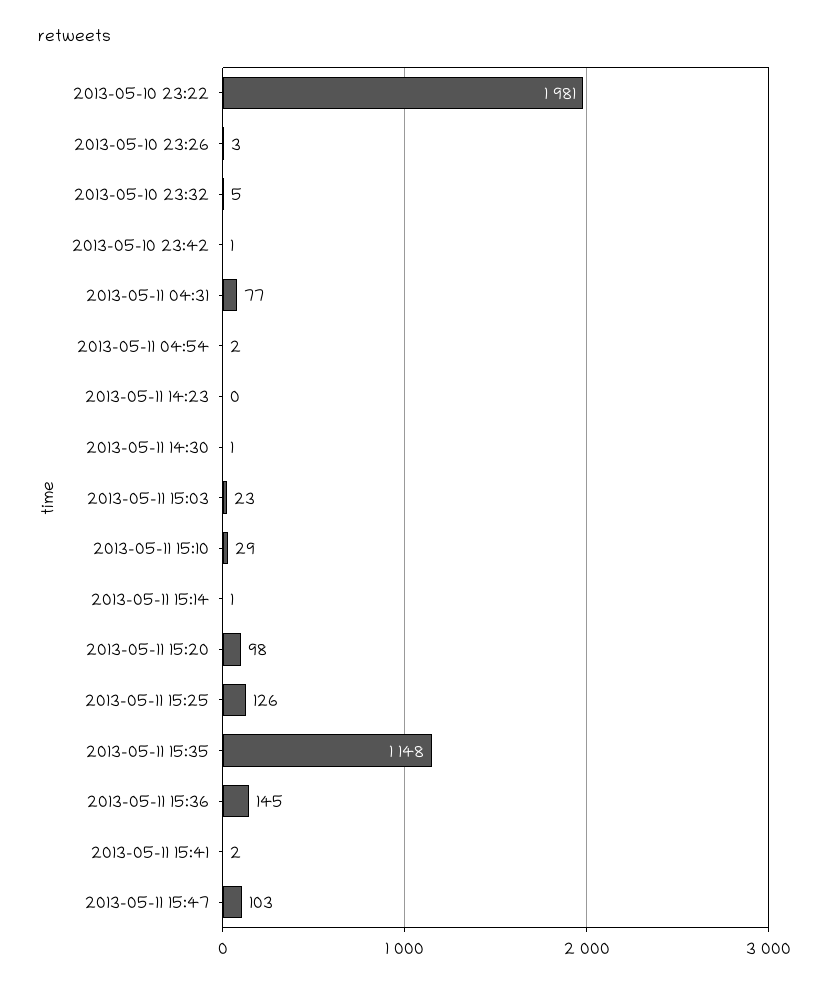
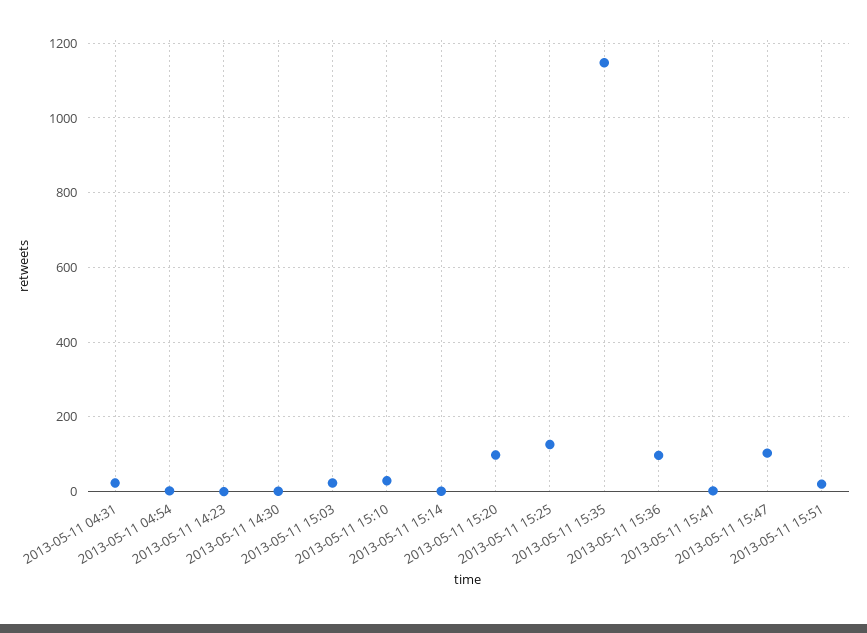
2013-05-10 23:22: 1981 -> none
2013-05-10 23:26: 3 -> none
2013-05-10 23:32: 5 -> none
2013-05-10 23:42: 1 -> none
2013-05-11 04:31: 77 -> 20
2013-05-11 15:36: 145 -> 100
2013-05-11 15:51: none -> 20

